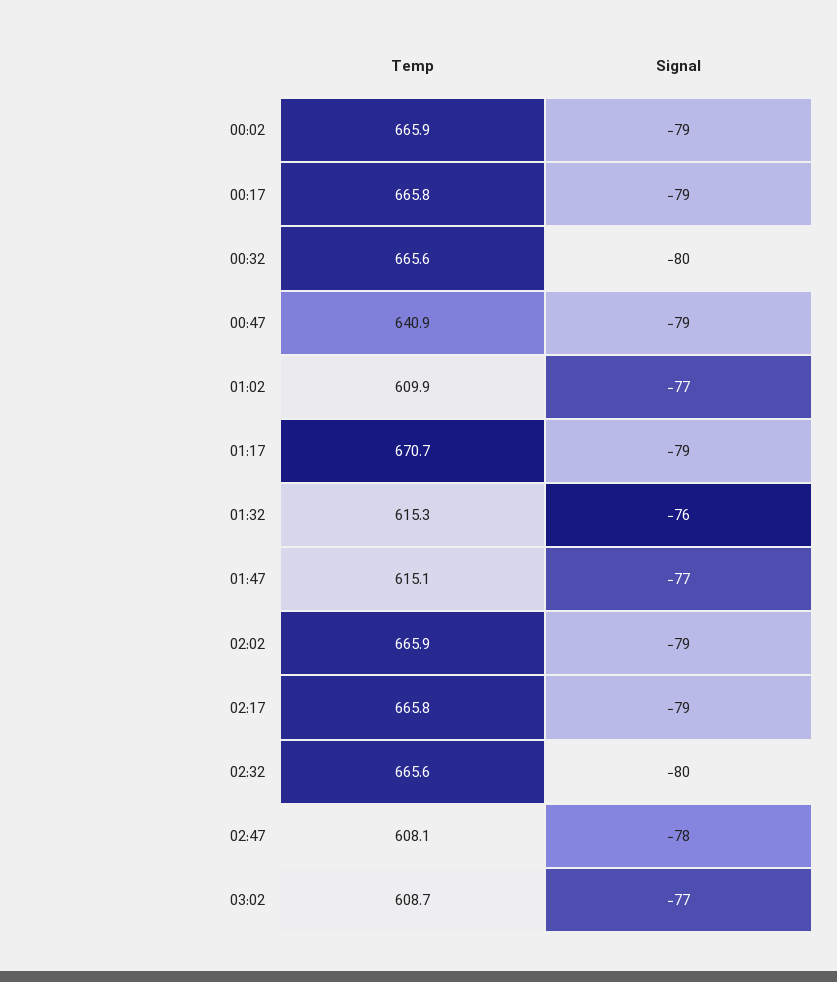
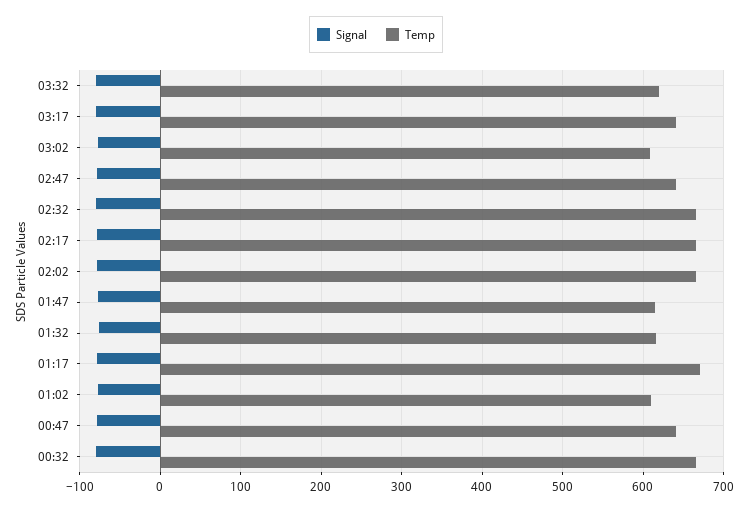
Temp, 00:02: 665.9 -> none
Signal, 00:02: -79 -> none
Temp, 00:17: 665.8 -> none
Signal, 00:17: -79 -> none
Temp, 02:47: 608.1 -> 640
Signal, 03:32: none -> -80
Temp, 03:32: none -> 620
Signal, 03:17: none -> -80
Temp, 03:17: none -> 640

